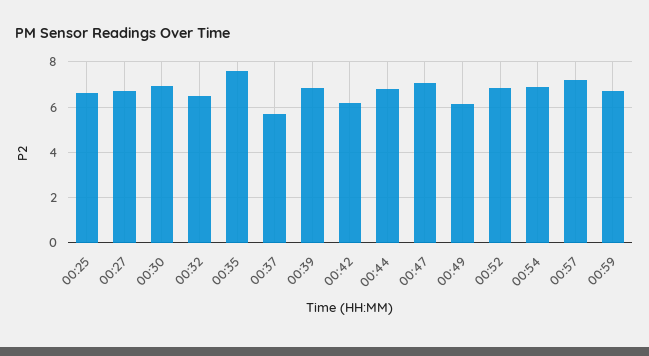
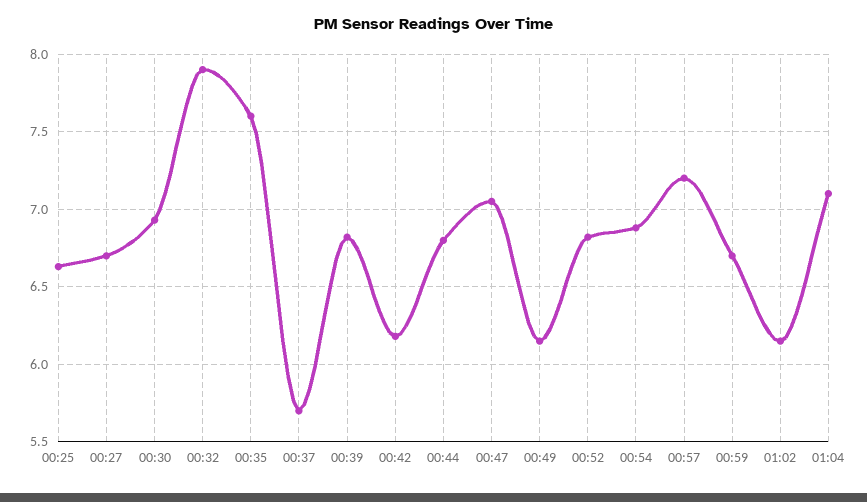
00:32: 6.5 -> 7.9
01:02: none -> 6.15
01:04: none -> 7.1

